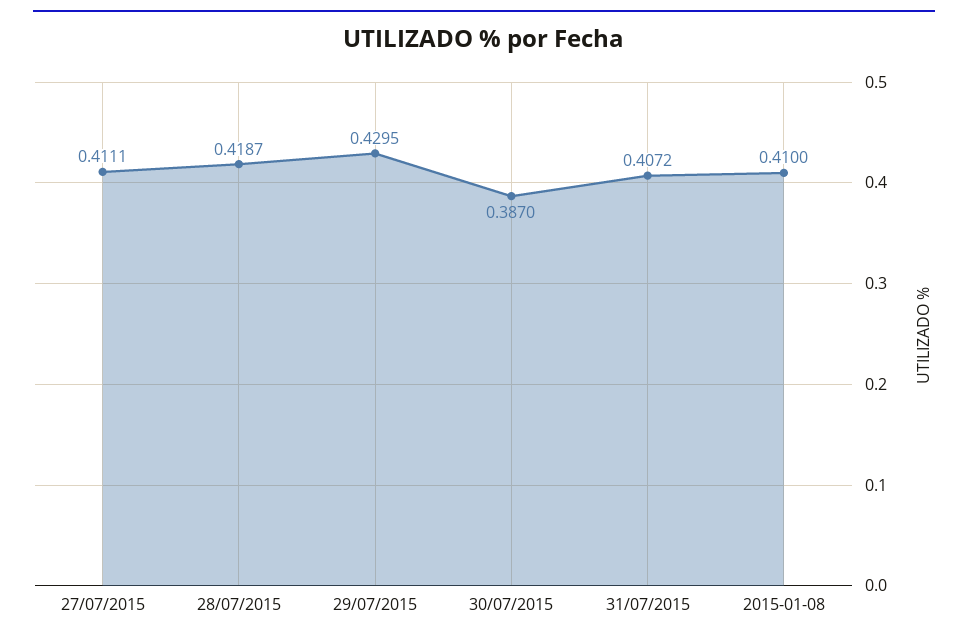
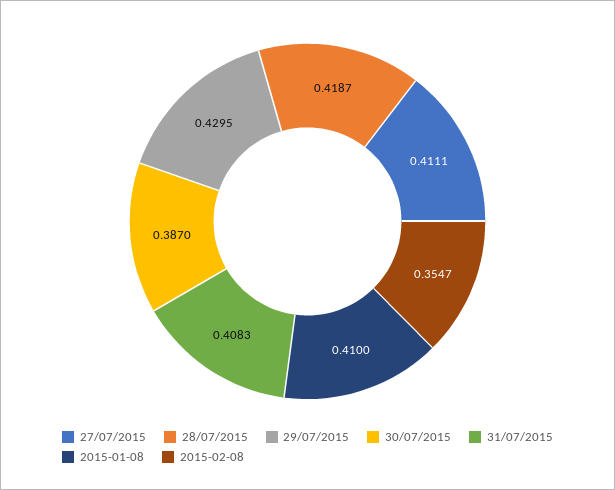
31/07/2015: 0.4072 -> 0.4083
2015-02-08: none -> 0.3547

